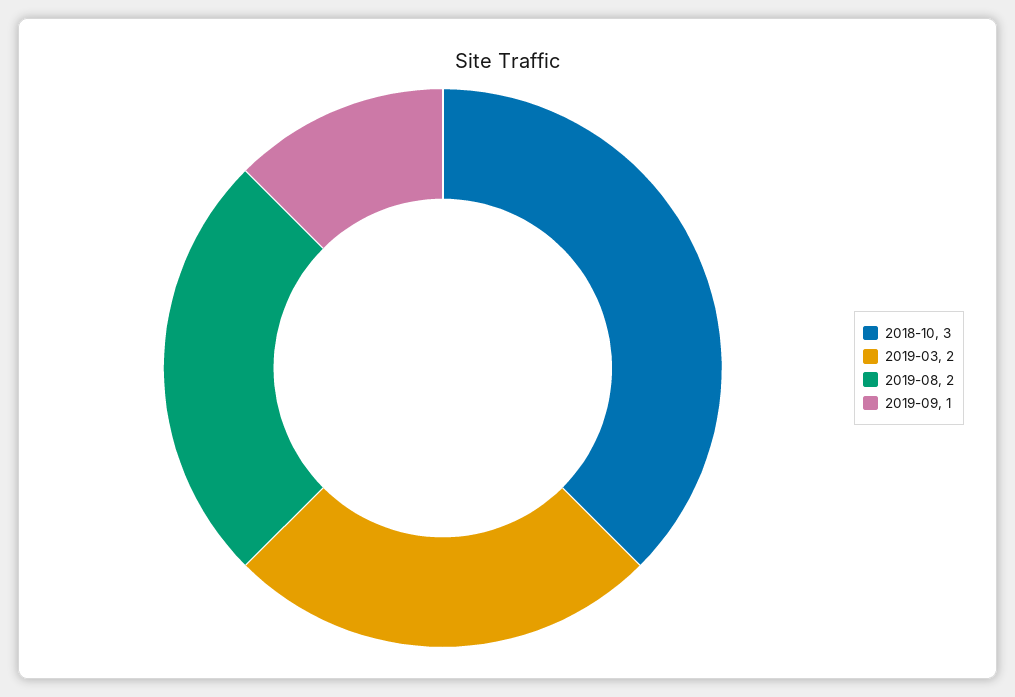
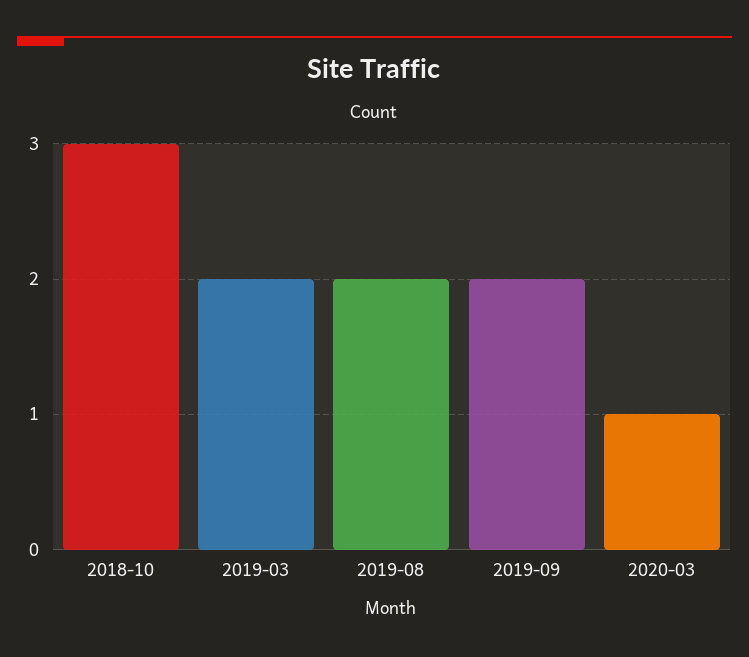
2019-09: 1 -> 2
2020-03: none -> 1

